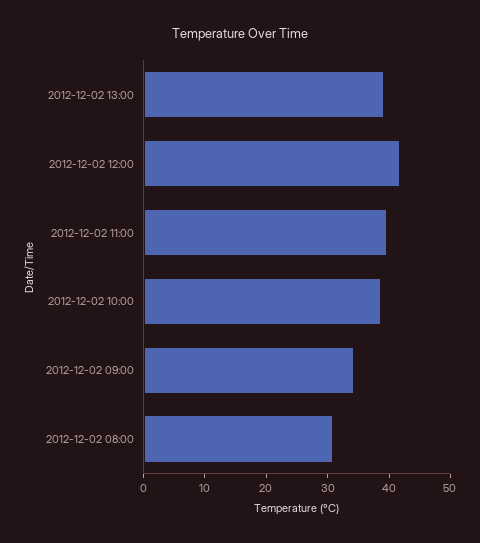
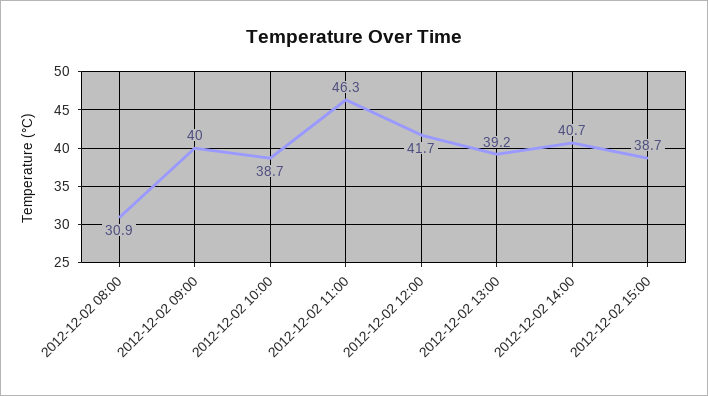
2012-12-02 11:00: 40 -> 46.3
2012-12-02 09:00: 34 -> 40
2012-12-02 14:00: none -> 40.7
2012-12-02 15:00: none -> 38.7

